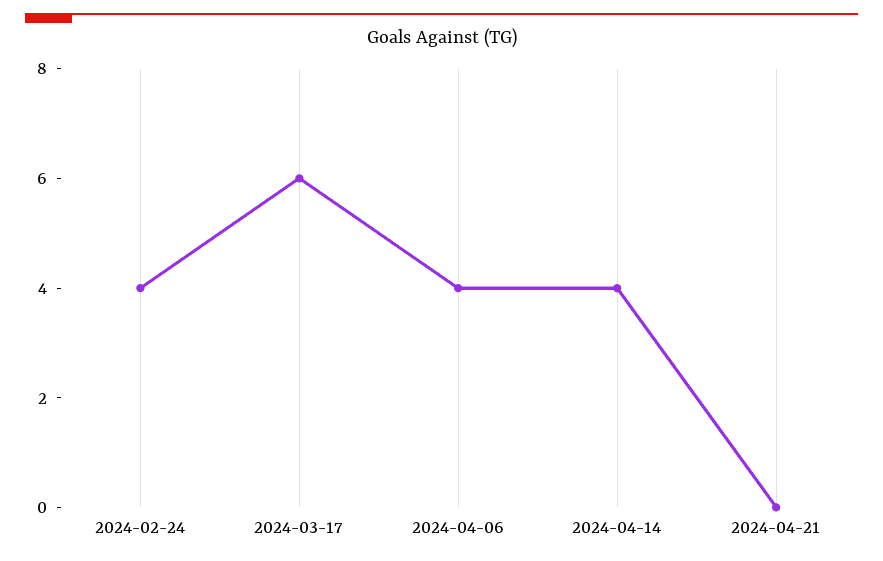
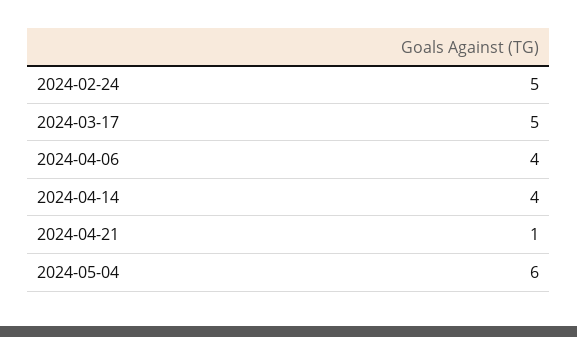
2024-02-24: 4 -> 5
2024-03-17: 6 -> 5
2024-04-21: 0 -> 1
2024-05-04: none -> 6

